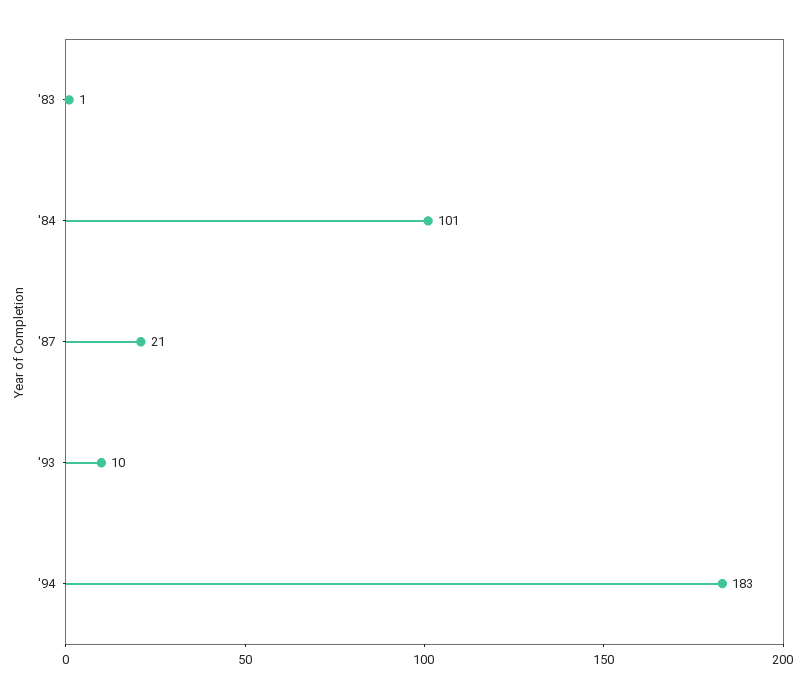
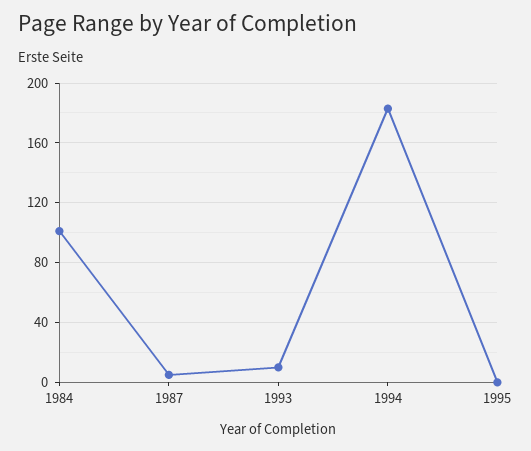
'83: 1 -> none
'87: 21 -> 5
1995: none -> 0

